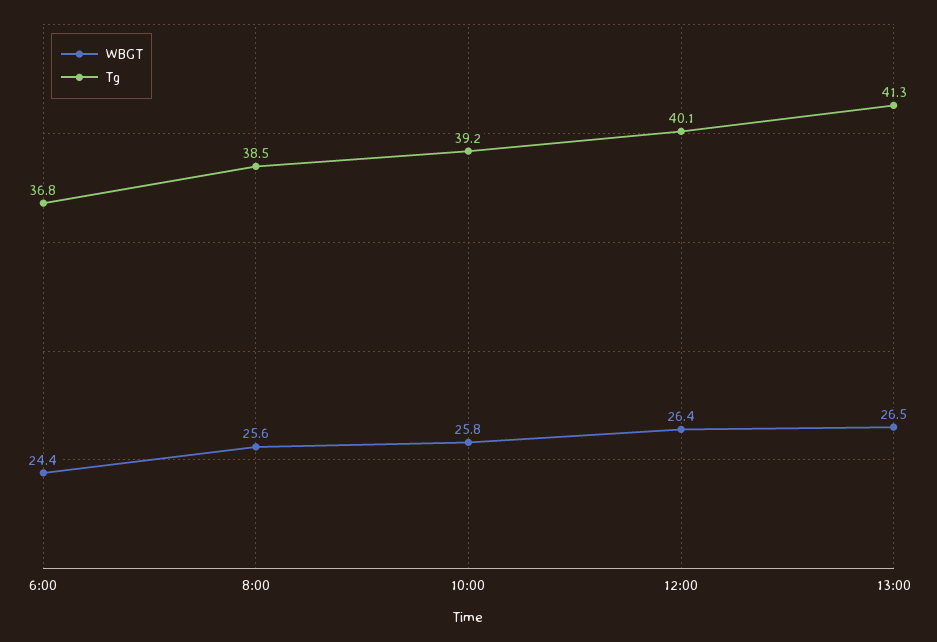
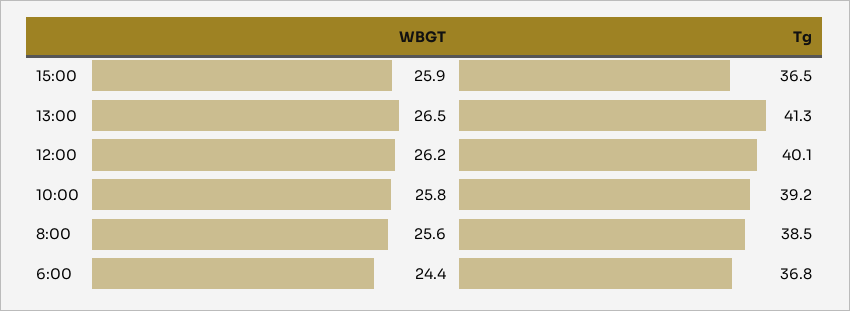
WBGT, 12:00: 26.4 -> 26.2
WBGT, 15:00: none -> 25.9
Tg, 15:00: none -> 36.5

